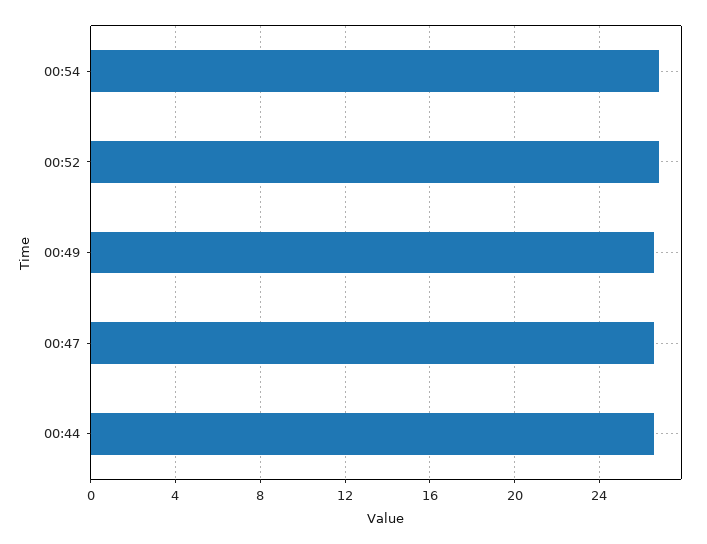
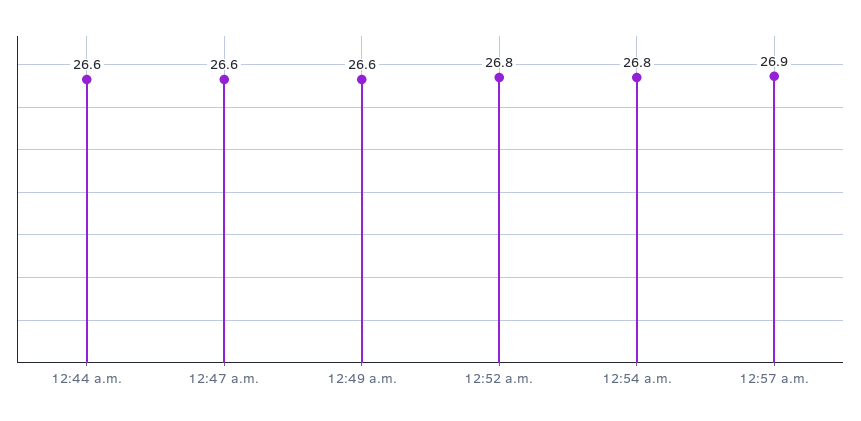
12:57 a.m.: none -> 26.9

